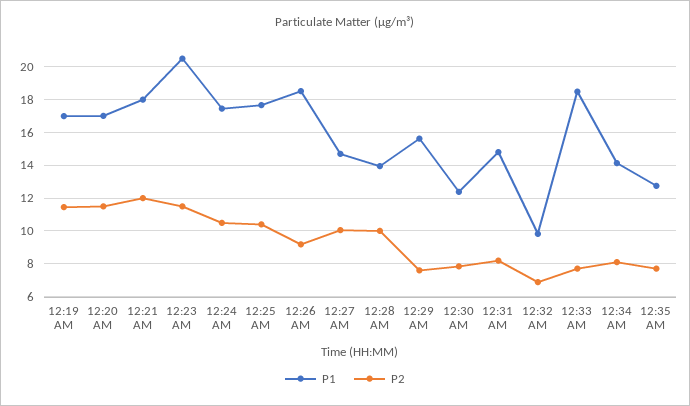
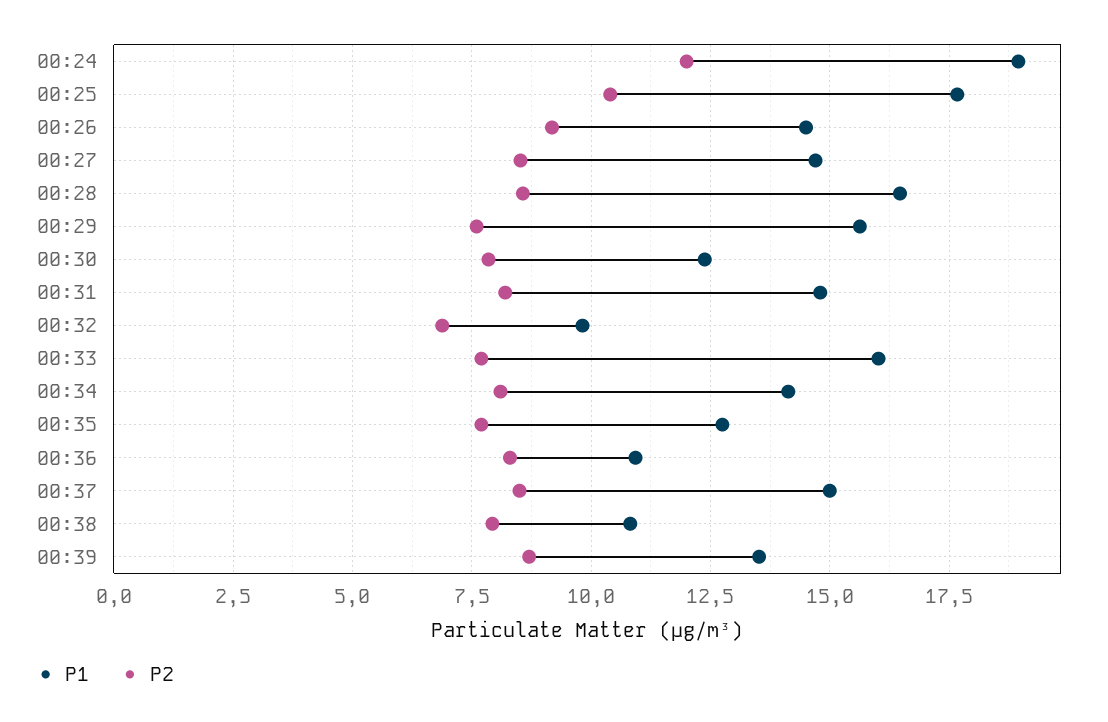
P1, 12:19 AM: 17 -> none
P2, 12:19 AM: 11.5 -> none
P1, 12:20 AM: 17 -> none
P2, 12:20 AM: 11.5 -> none
P1, 12:21 AM: 18 -> none
P2, 12:21 AM: 12 -> none
P1, 12:23 AM: 20.5 -> none
P2, 12:23 AM: 11.5 -> none
P1, 12:24 AM: 17.5 -> 19
P2, 12:24 AM: 10.5 -> 12
P1, 12:26 AM: 18.5 -> 14.5
P2, 12:27 AM: 10 -> 8.5
P1, 12:28 AM: 14 -> 16.5
P2, 12:28 AM: 10 -> 8.5
P1, 12:33 AM: 18.5 -> 16
P1, 00:36: none -> 11
P2, 00:36: none -> 8.25
P1, 00:37: none -> 15
P2, 00:37: none -> 8.5
P1, 00:38: none -> 10.75
P2, 00:38: none -> 8
P1, 00:39: none -> 13.5
P2, 00:39: none -> 8.75

